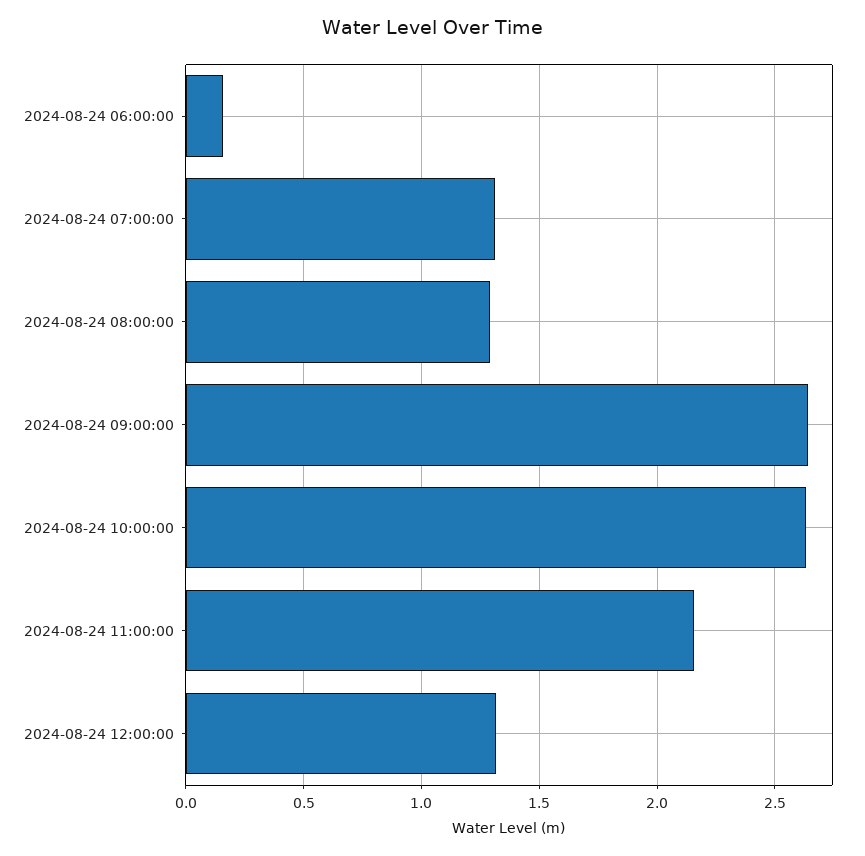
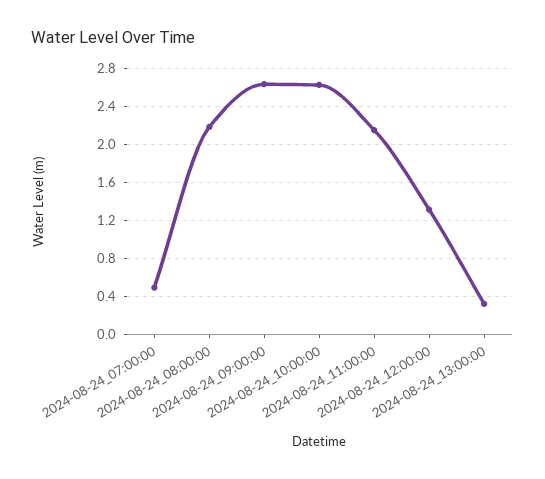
2024-08-24 06:00:00: 0.15 -> none
2024-08-24 07:00:00: 1.3 -> 0.5
2024-08-24 08:00:00: 1.3 -> 2.2
2024-08-24_13:00:00: none -> 0.3

